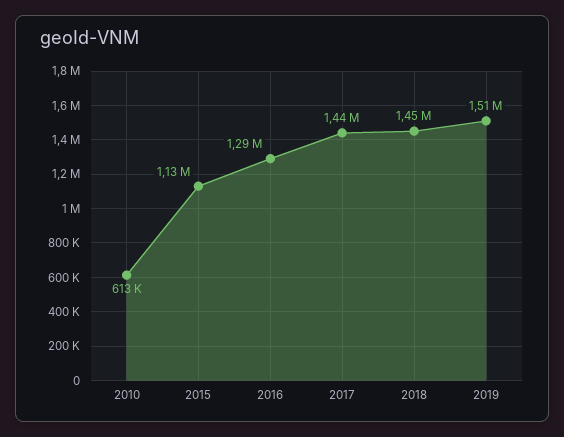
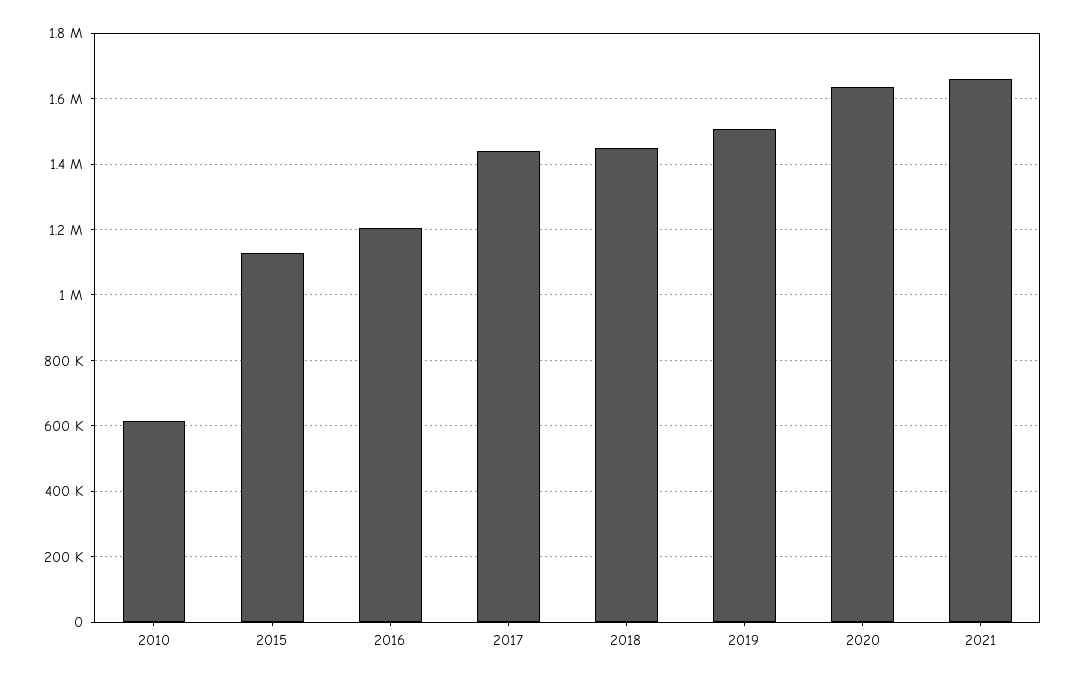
2016: 1290000 -> 1200000
2020: none -> 1640000
2021: none -> 1660000

